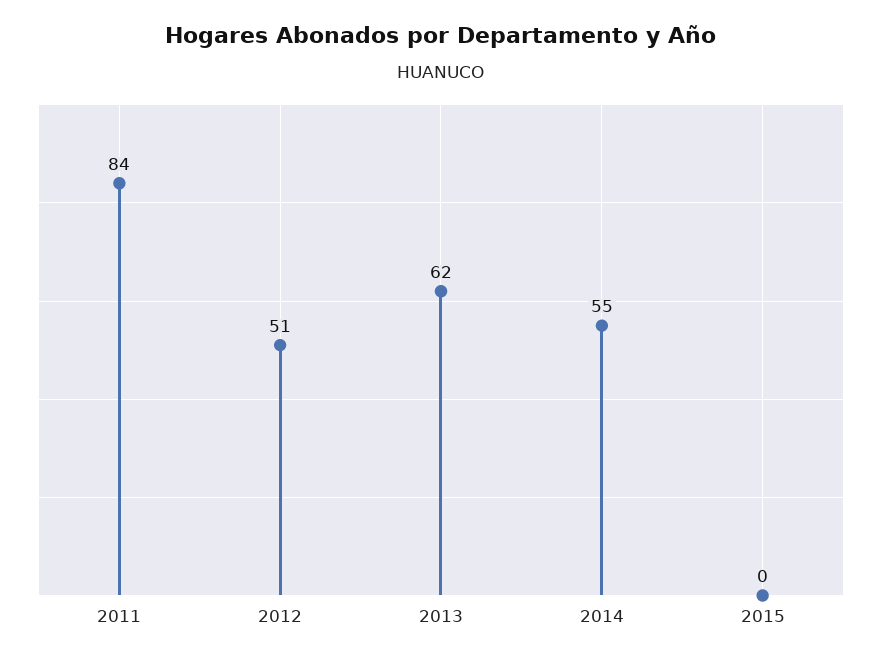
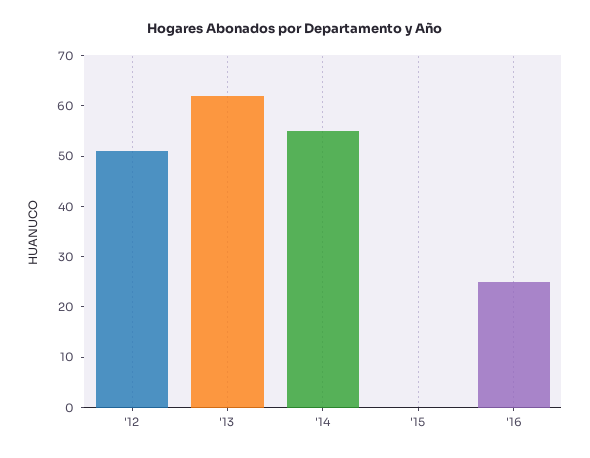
2011: 84 -> none
'16: none -> 25

